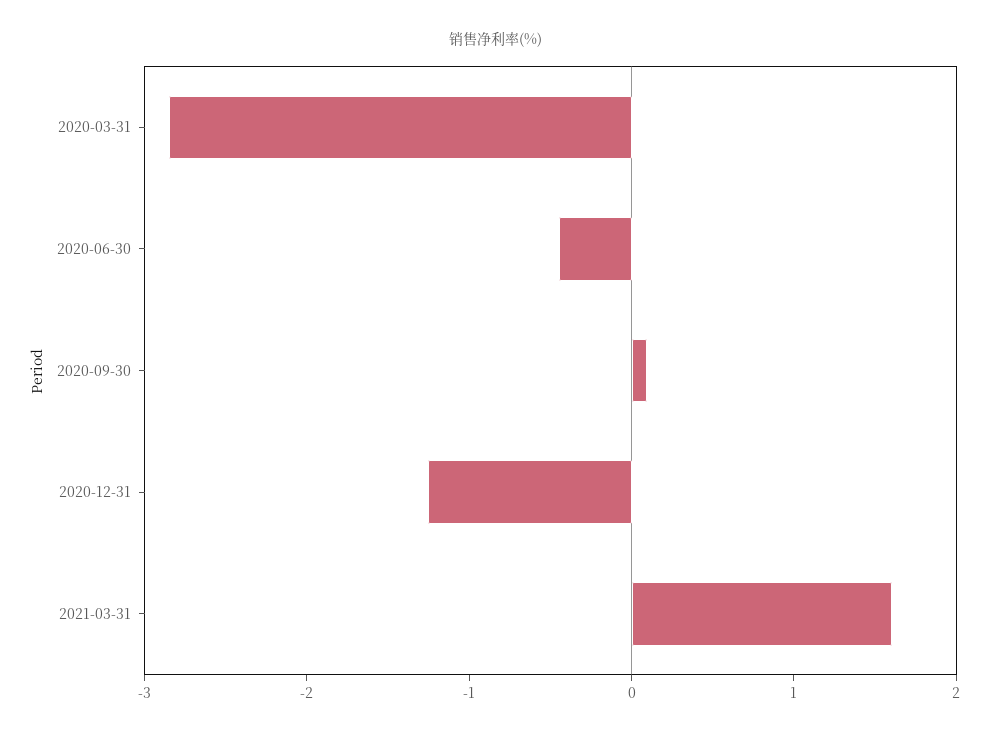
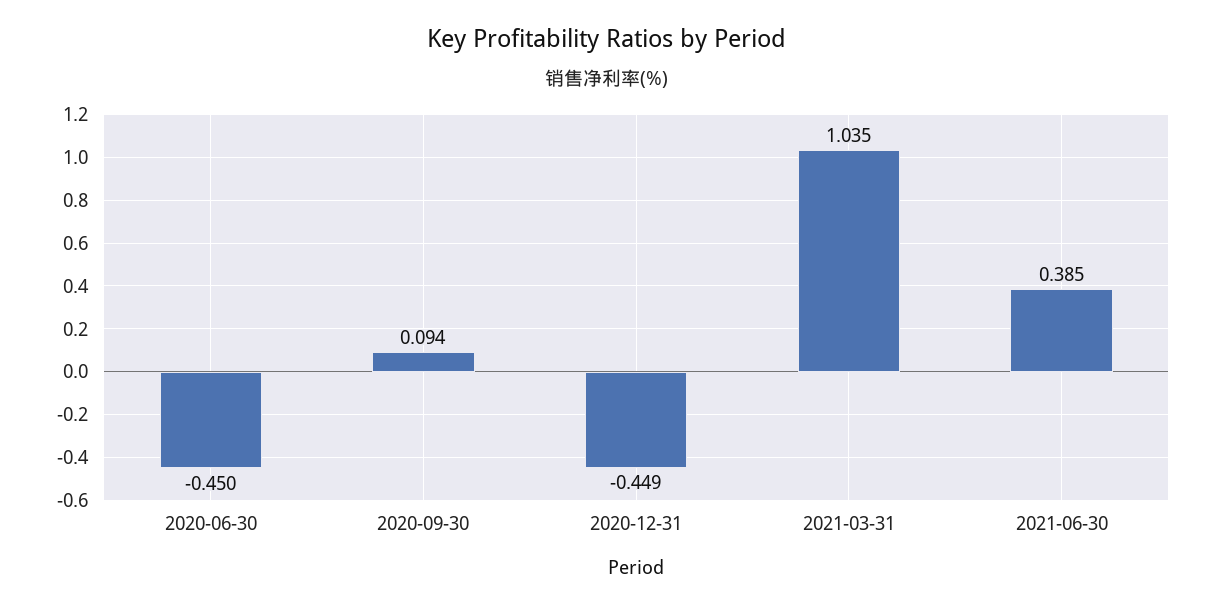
2020-03-31: -2.8 -> none
2020-12-31: -1.2 -> -0.449
2021-03-31: 1.6 -> 1.035
2021-06-30: none -> 0.385

